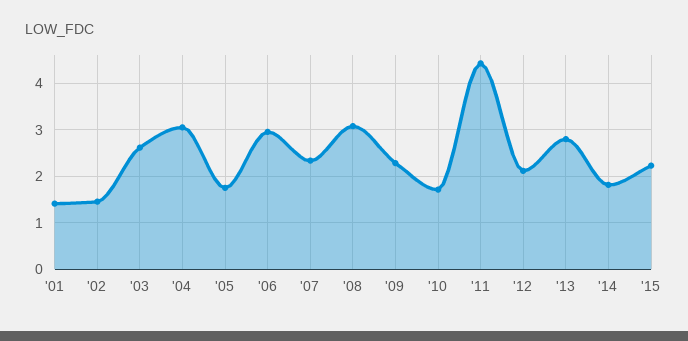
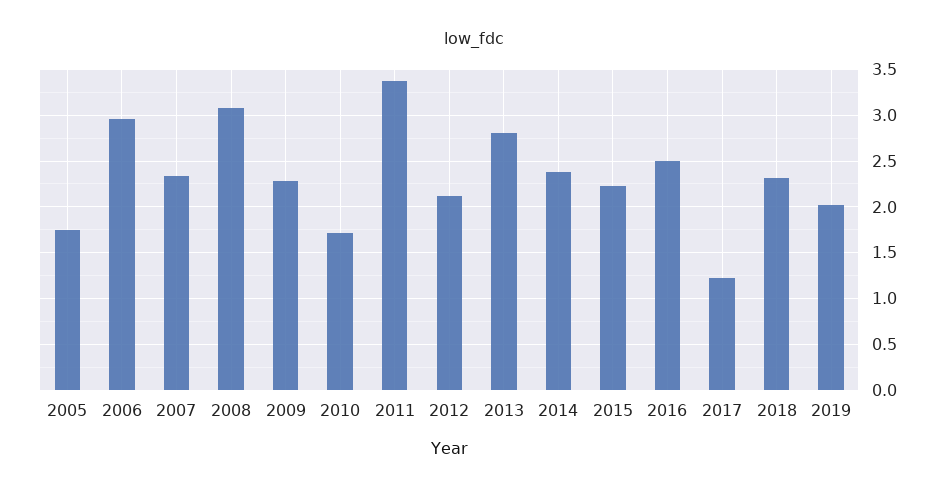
'01: 1.4 -> none
'02: 1.4 -> none
'03: 2.6 -> none
'04: 3 -> none
'11: 4.4 -> 3.4
'14: 1.8 -> 2.4
2016: none -> 2.5
2017: none -> 1.2
2018: none -> 2.3
2019: none -> 2

